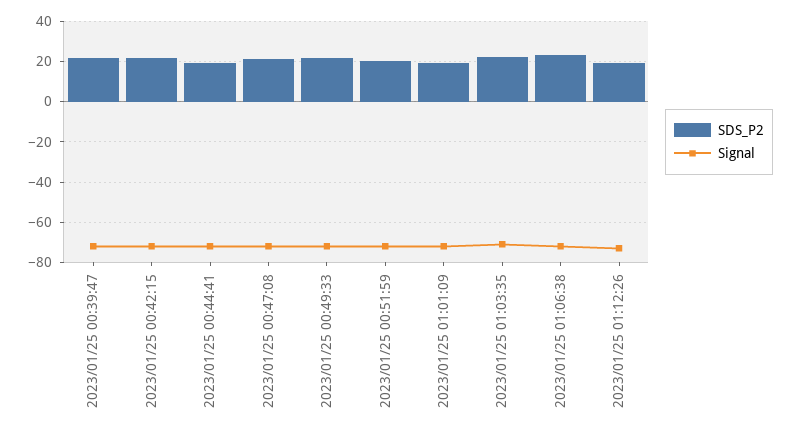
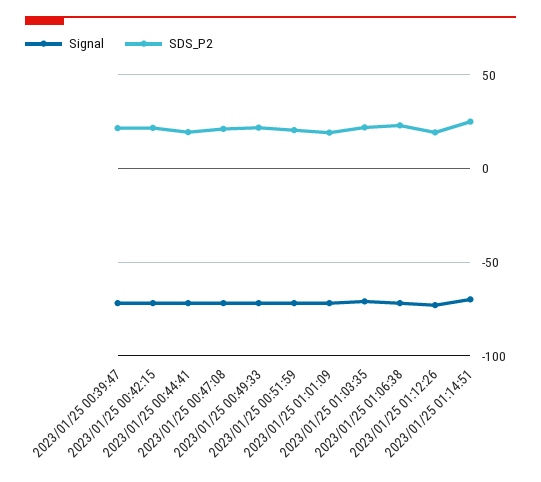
Signal, 2023/01/25 01:14:51: none -> -70
SDS_P2, 2023/01/25 01:14:51: none -> 25

